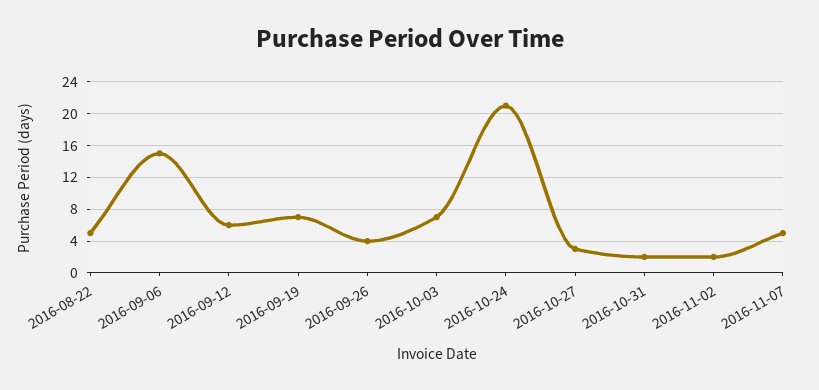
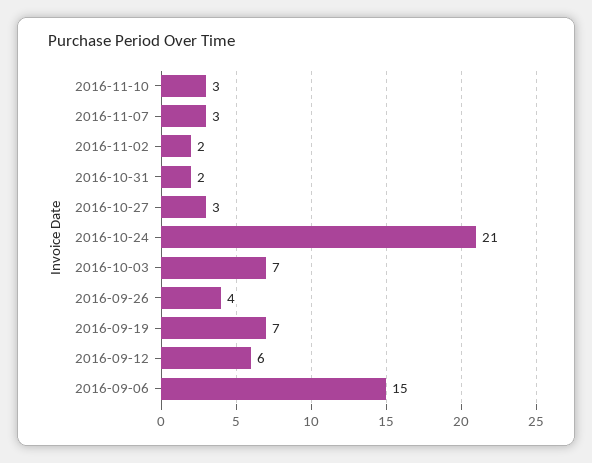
2016-08-22: 5 -> none
2016-11-07: 5 -> 3
2016-11-10: none -> 3

